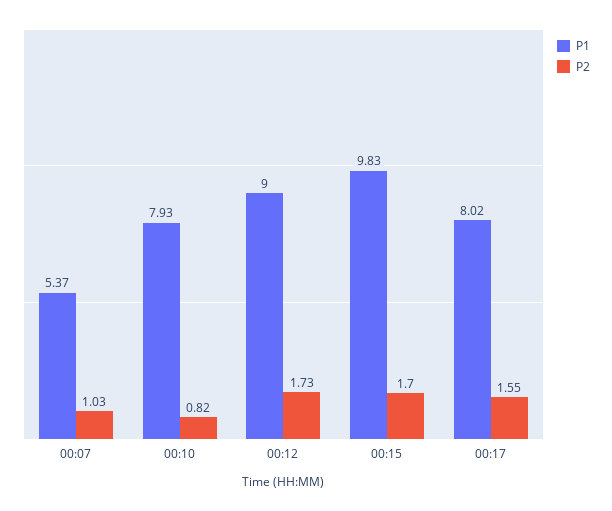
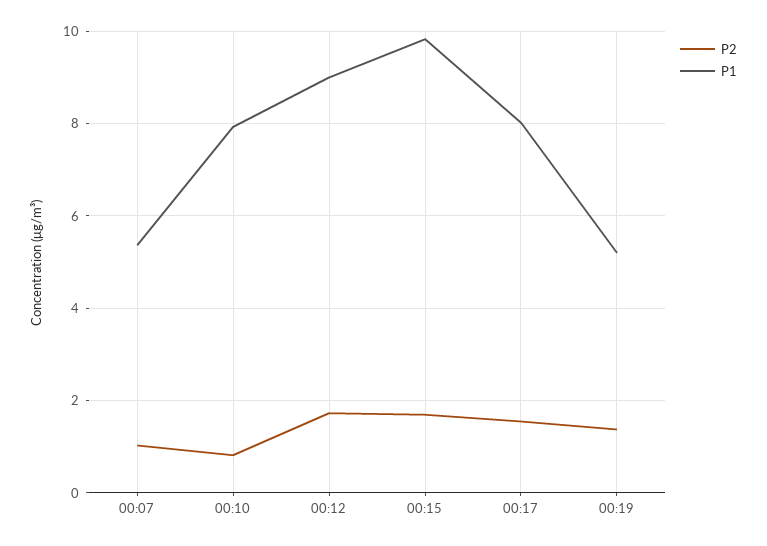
P2, 00:19: none -> 1.4
P1, 00:19: none -> 5.2

